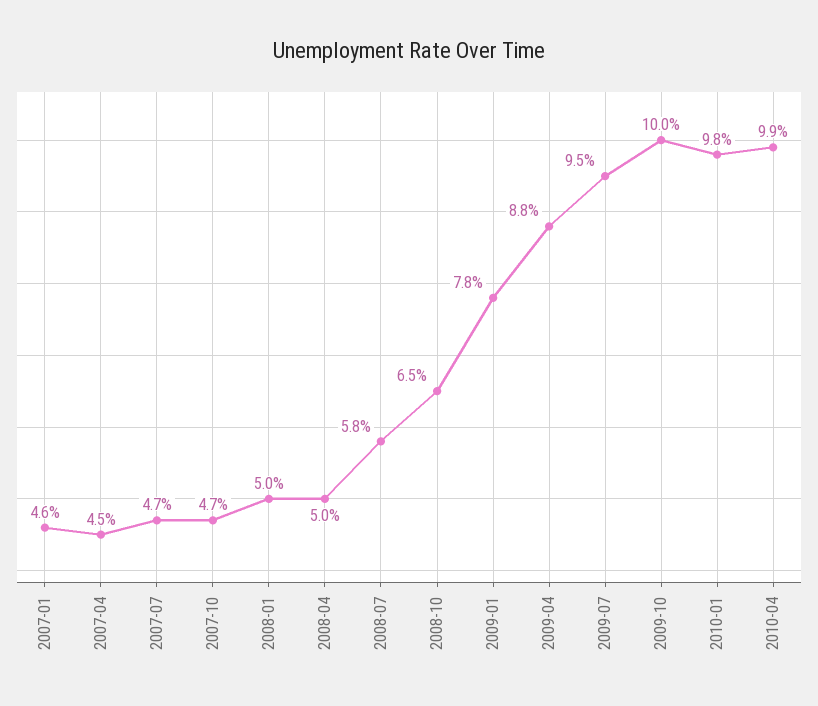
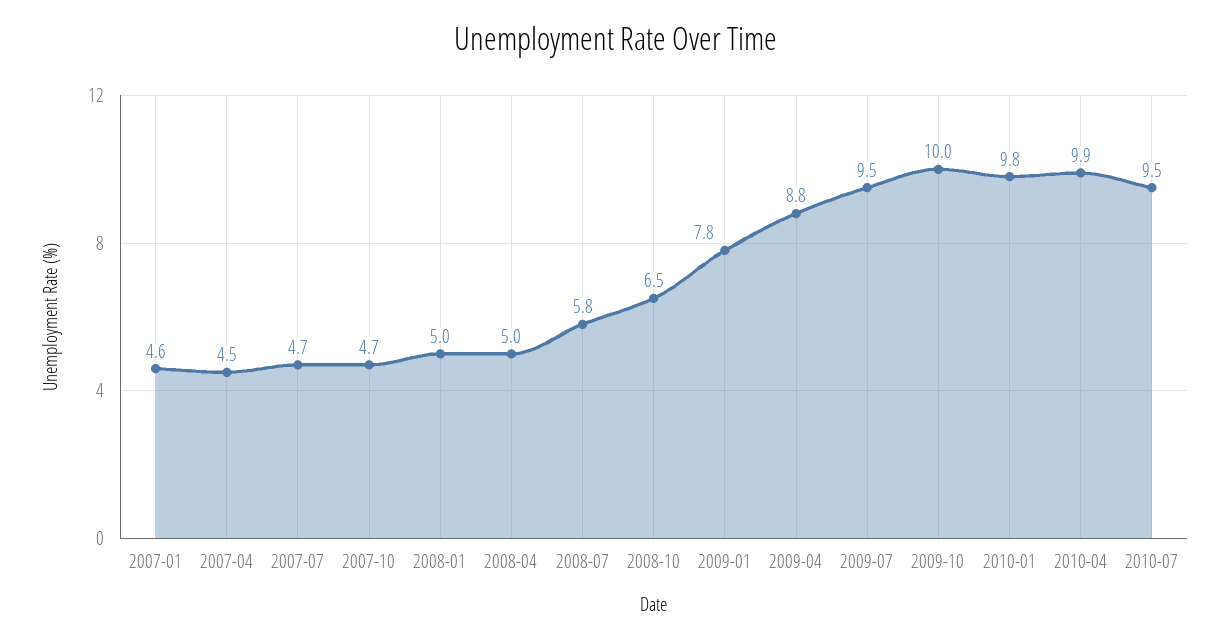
2010-07: none -> 9.5

